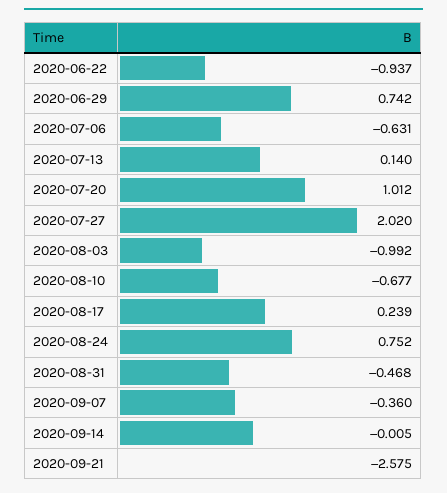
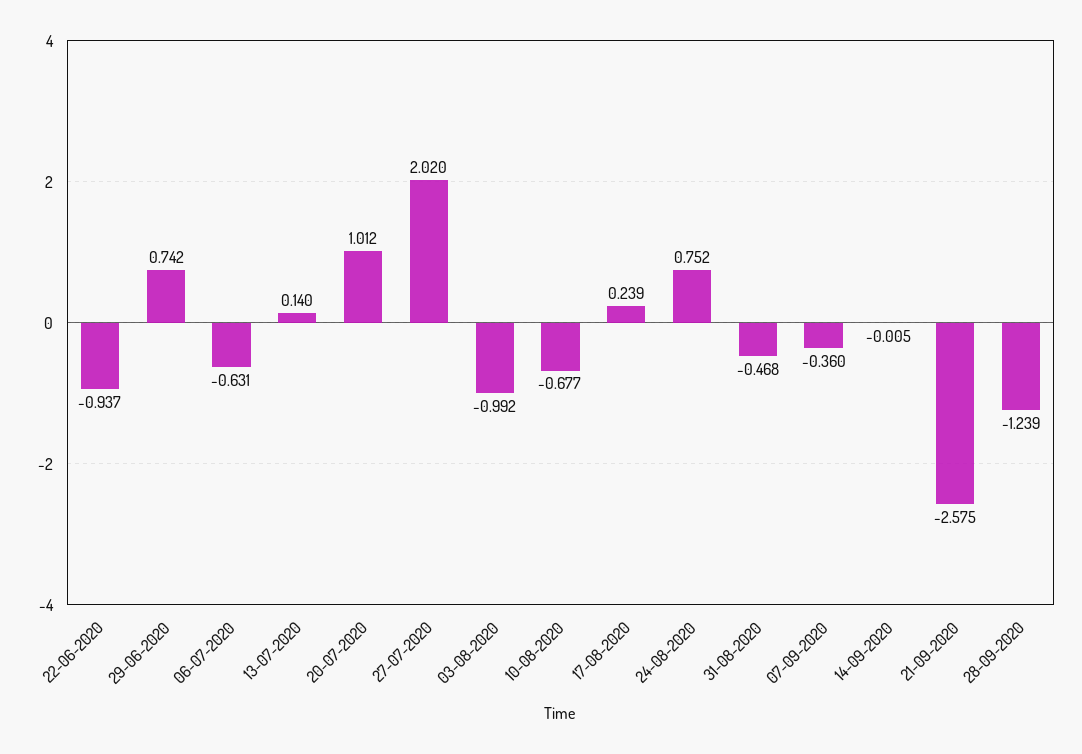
28-09-2020: none -> -1.239

